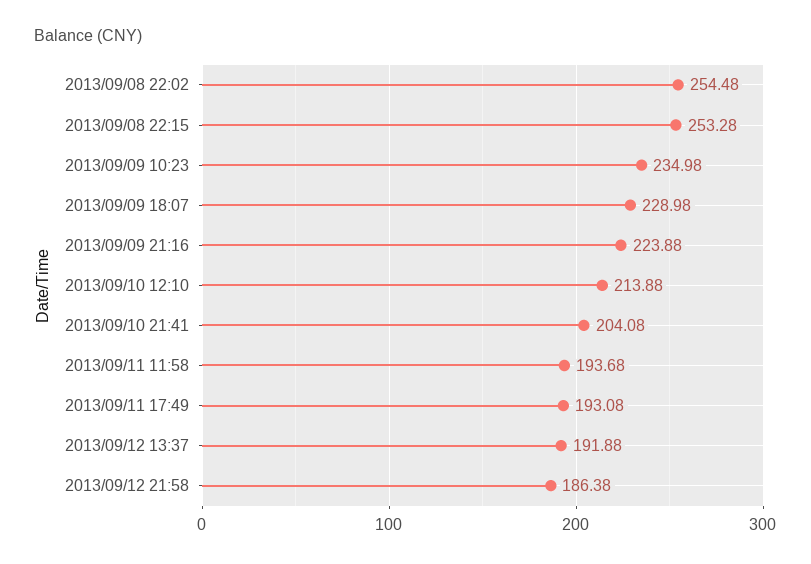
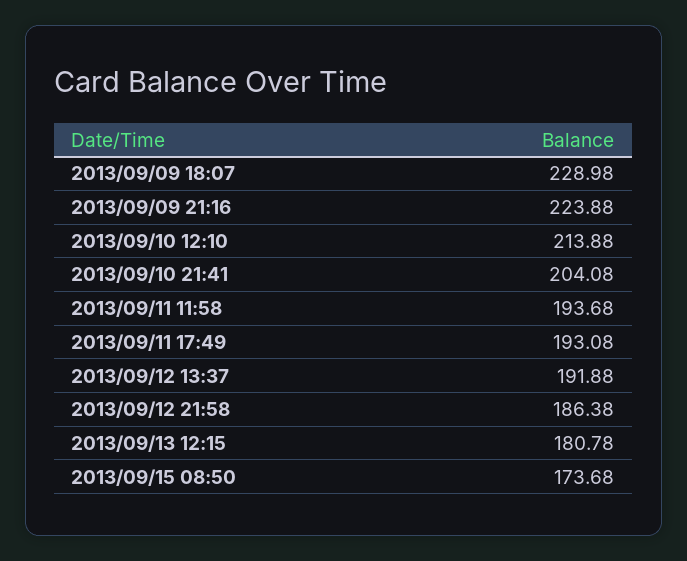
2013/09/08 22:02: 254.48 -> none
2013/09/08 22:15: 253.28 -> none
2013/09/09 10:23: 234.98 -> none
2013/09/13 12:15: none -> 180.78
2013/09/15 08:50: none -> 173.68

